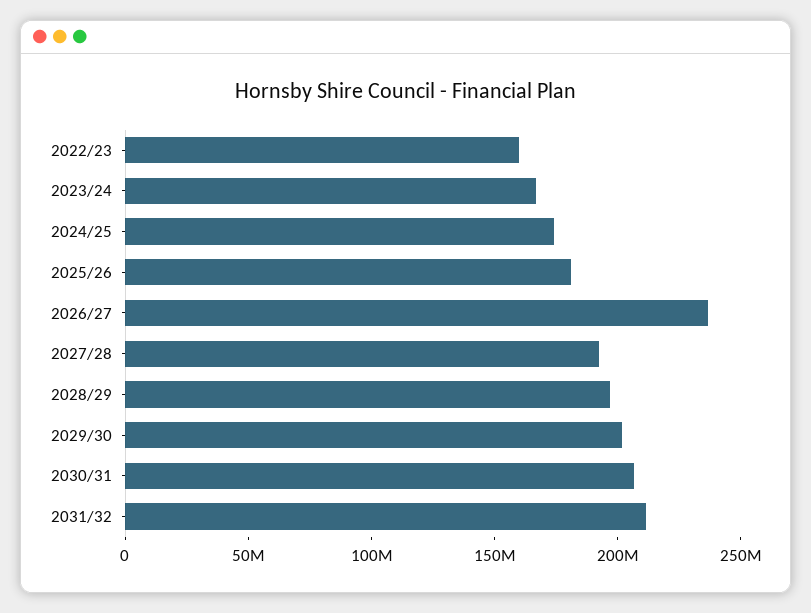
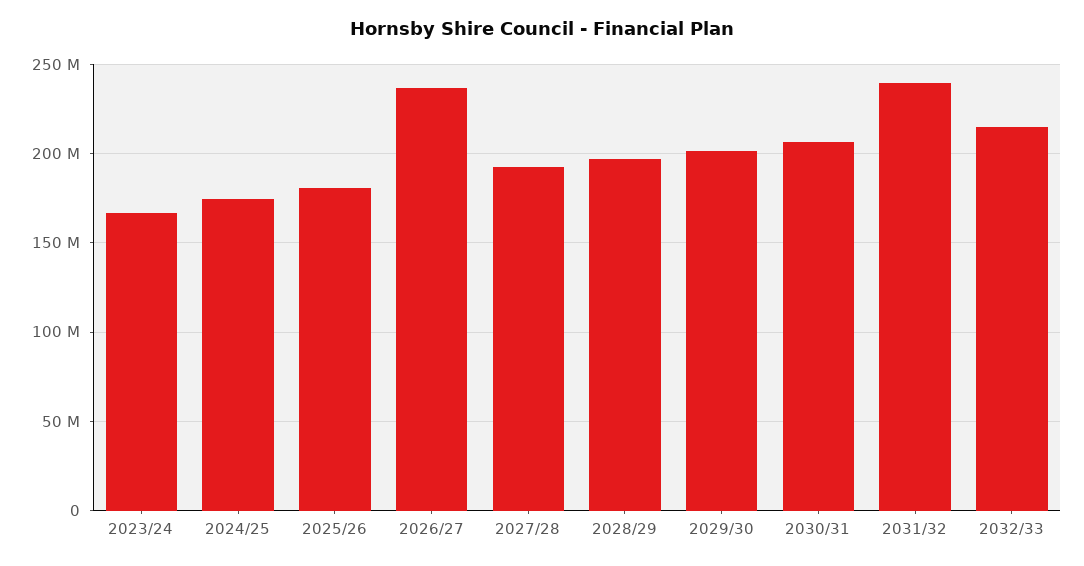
2022/23: 160000000 -> none
2031/32: 210000000 -> 240000000
2032/33: none -> 215000000

